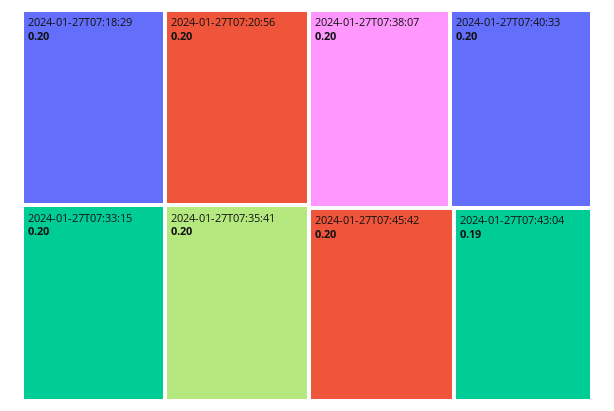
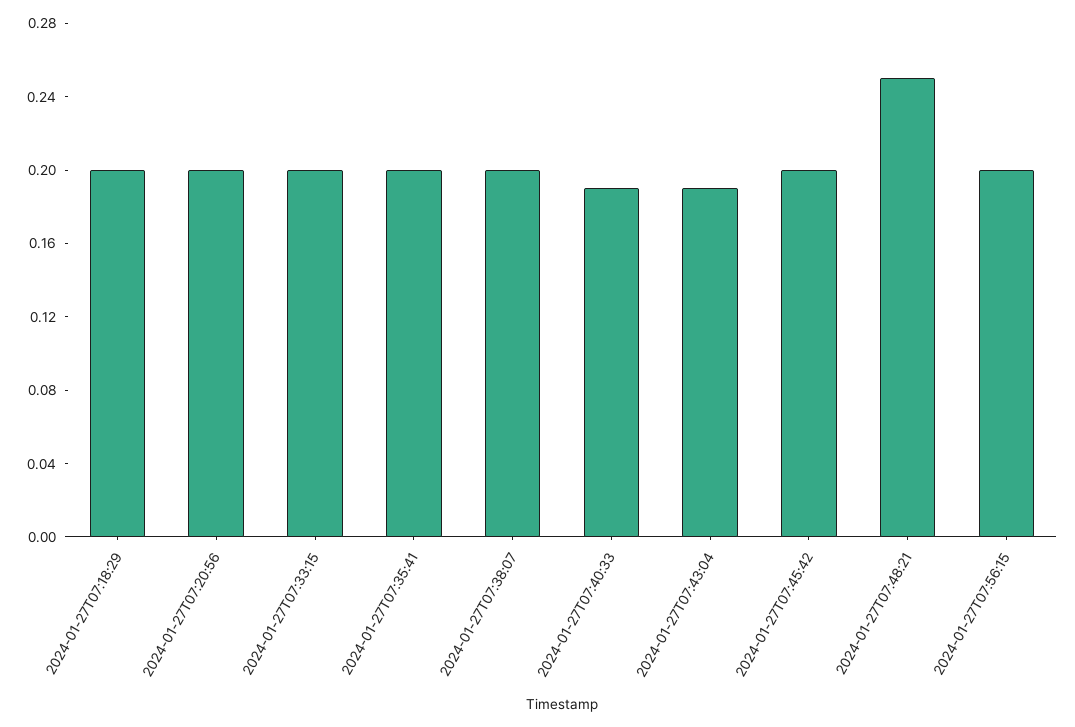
2024-01-27T07:40:33: 0.2 -> 0.19
2024-01-27T07:48:21: none -> 0.25
2024-01-27T07:56:15: none -> 0.2

